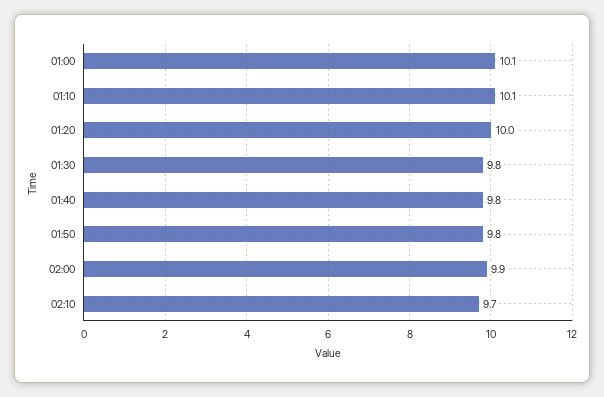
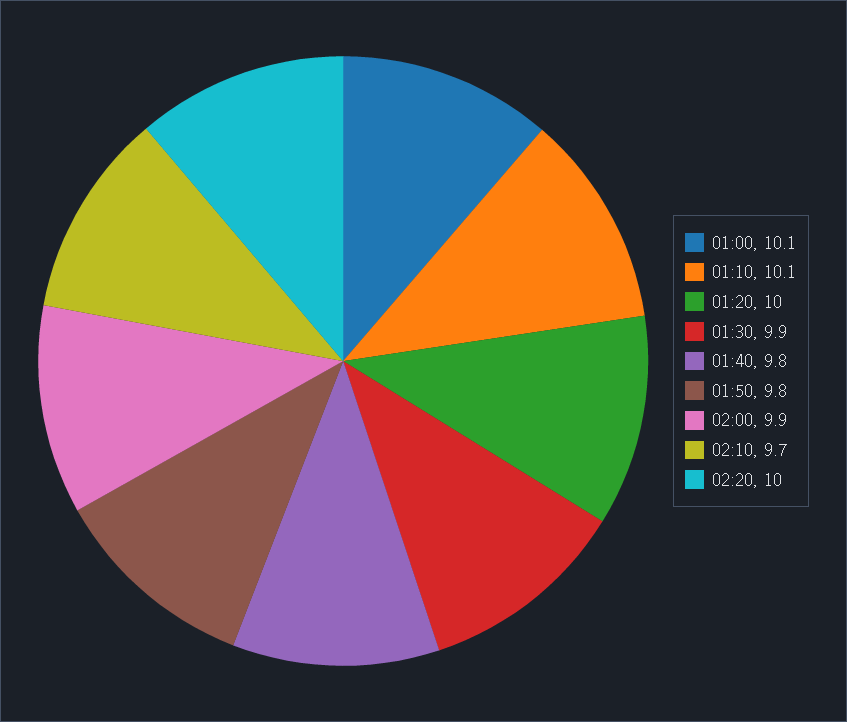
01:30: 9.8 -> 9.9
02:20: none -> 10

